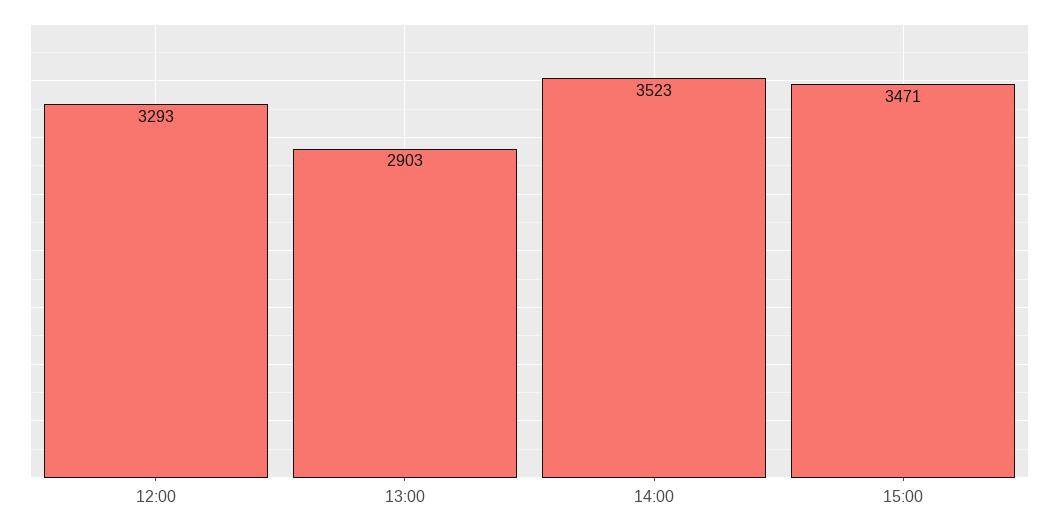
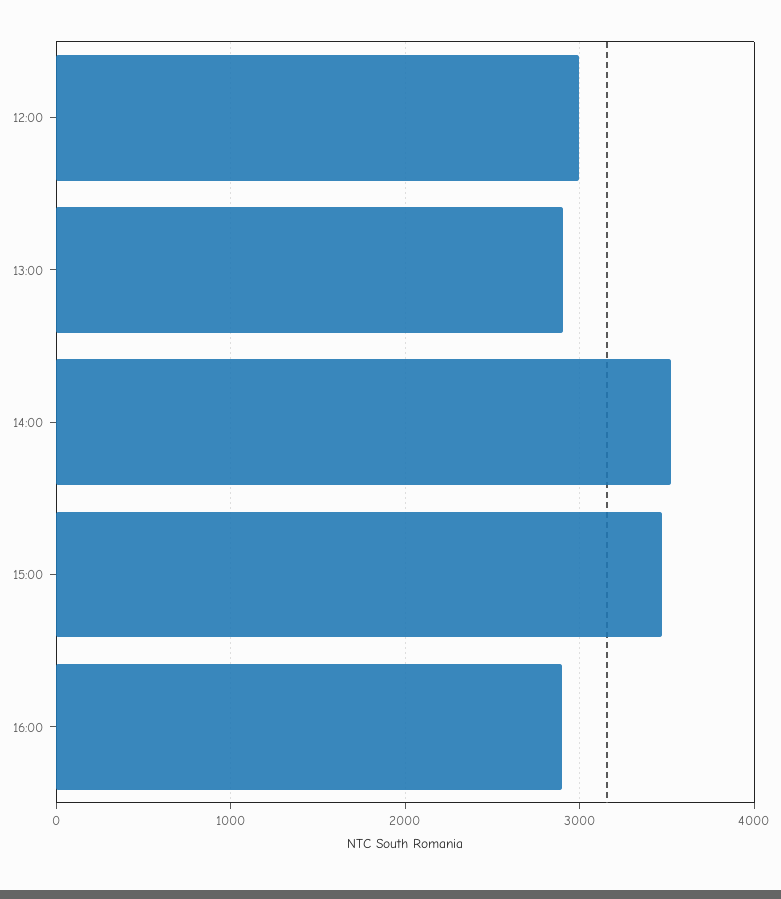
12:00: 3293 -> 3000
16:00: none -> 2900

